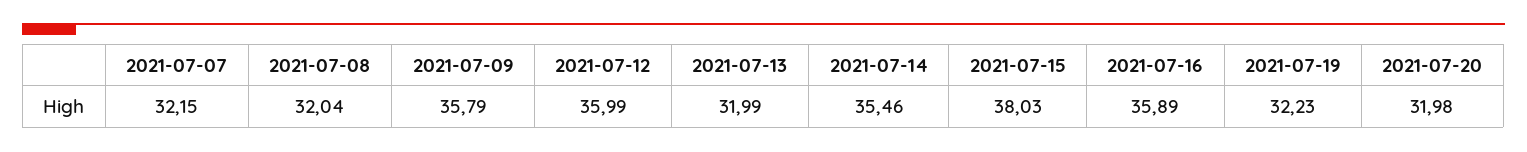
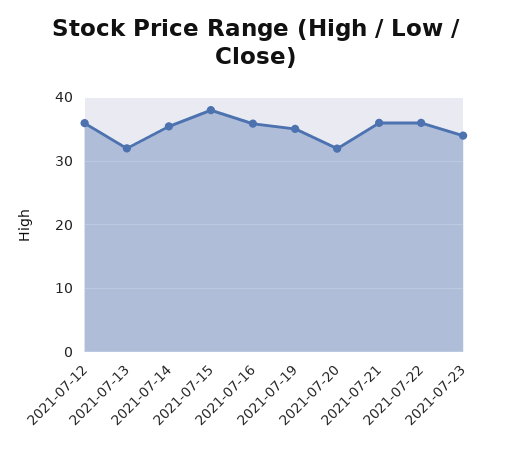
2021-07-07: 32.15 -> none
2021-07-08: 32.04 -> none
2021-07-09: 35.79 -> none
2021-07-19: 32.23 -> 35
2021-07-21: none -> 36
2021-07-22: none -> 36
2021-07-23: none -> 34

